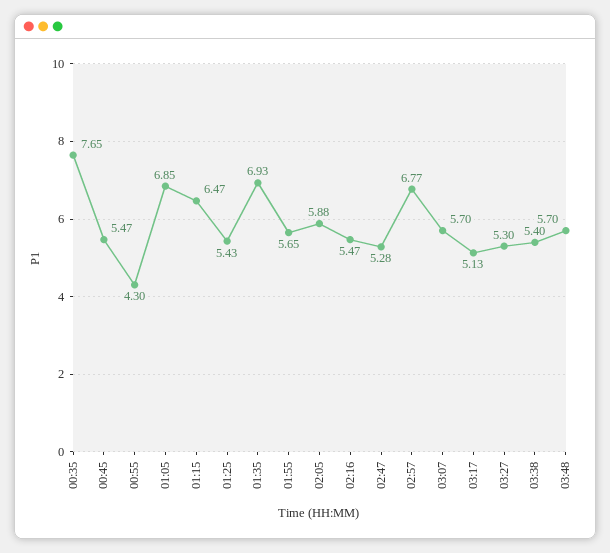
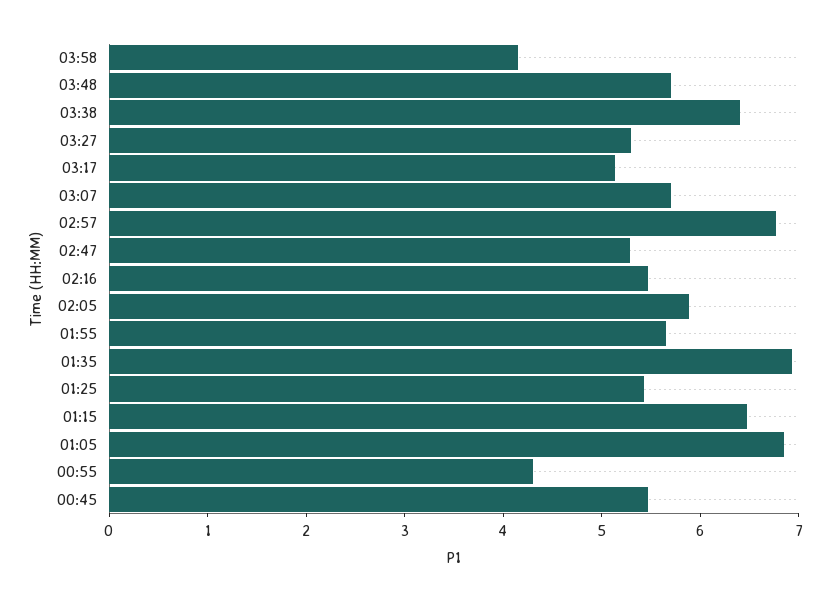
00:35: 7.65 -> none
03:38: 5.4 -> 6.4
03:58: none -> 4.2

